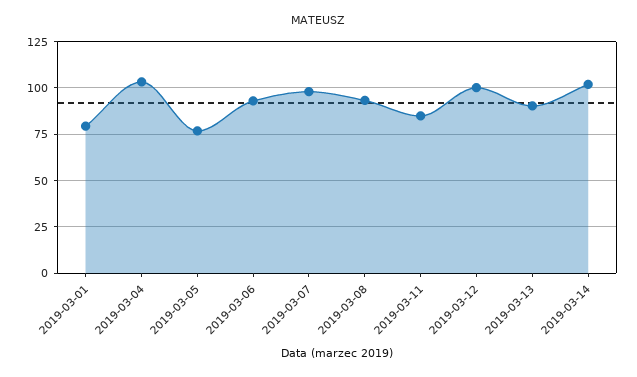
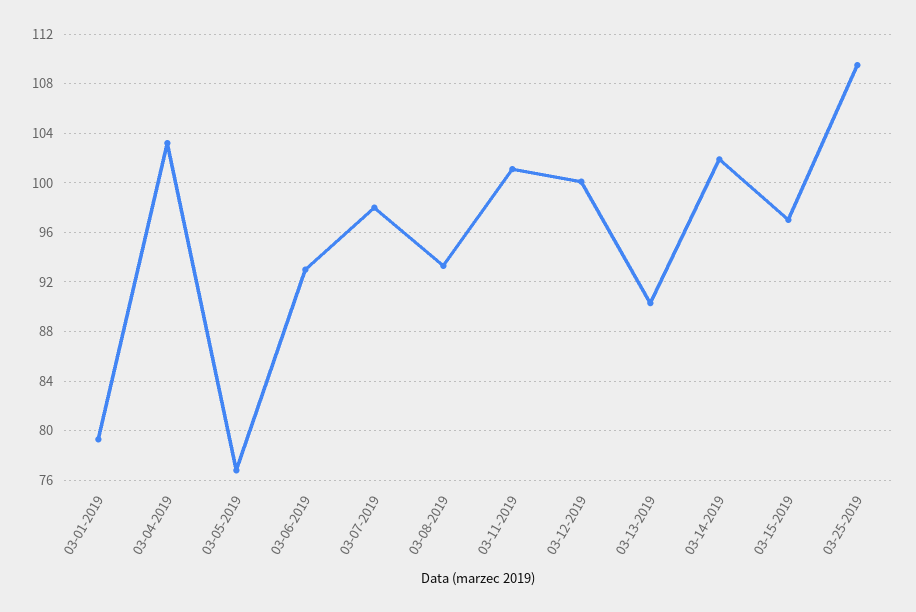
2019-03-11: 85 -> 101
03-15-2019: none -> 97
03-25-2019: none -> 109.5

